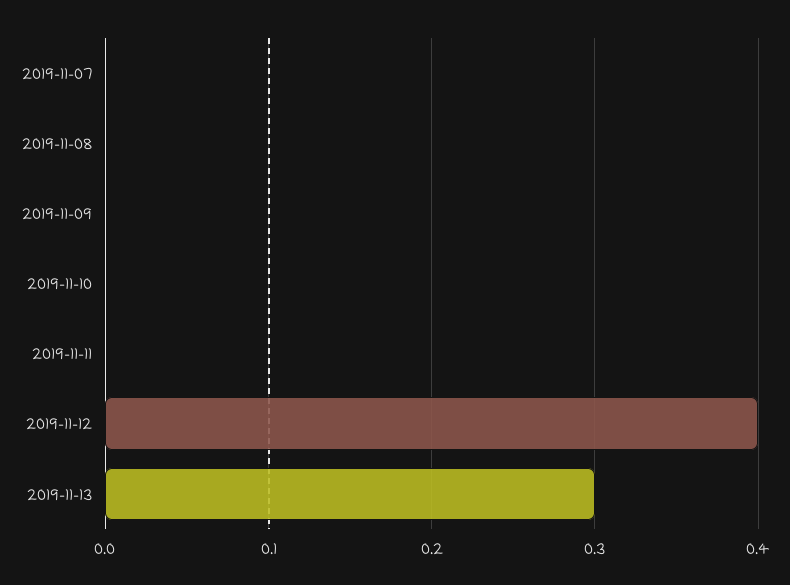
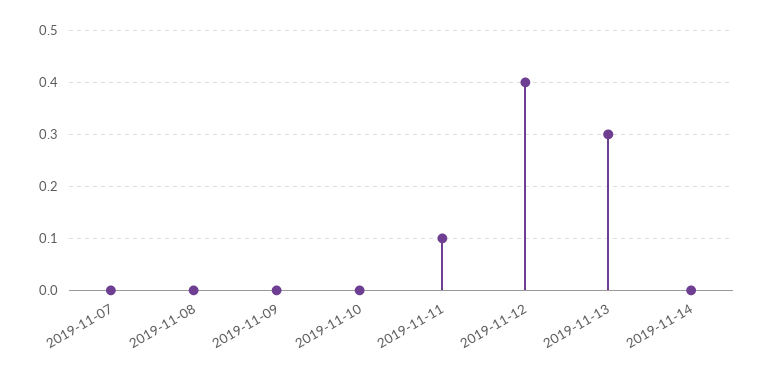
2019-11-11: 0 -> 0.1
2019-11-14: none -> 0

